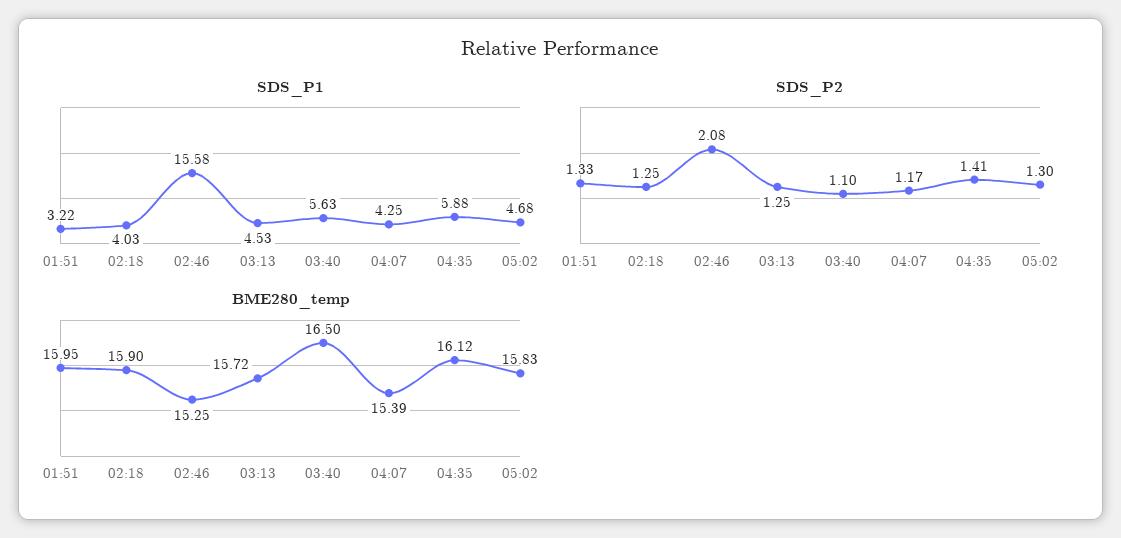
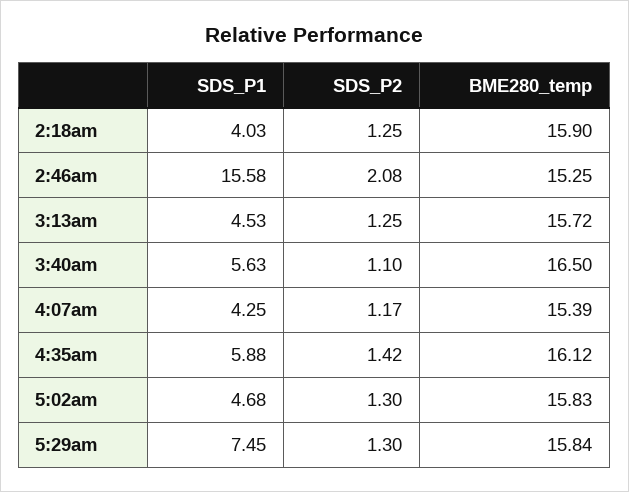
SDS_P1, 01:51: 3.22 -> none
SDS_P2, 01:51: 1.33 -> none
SDS_P2, 04:35: 1.41 -> 1.42
BME280_temp, 01:51: 15.95 -> none
SDS_P1, 5:29am: none -> 7.45
SDS_P2, 5:29am: none -> 1.3
BME280_temp, 5:29am: none -> 15.84

